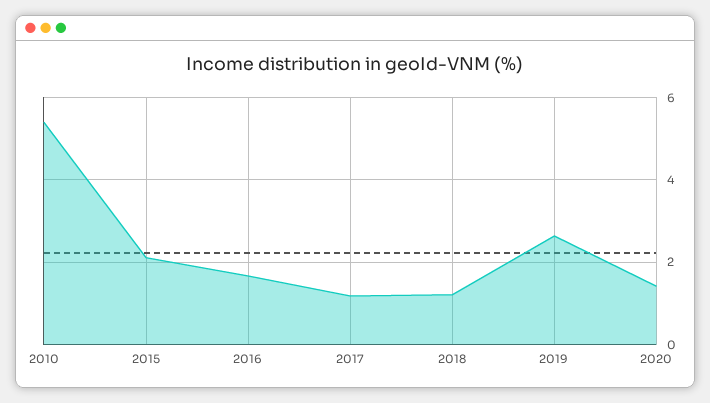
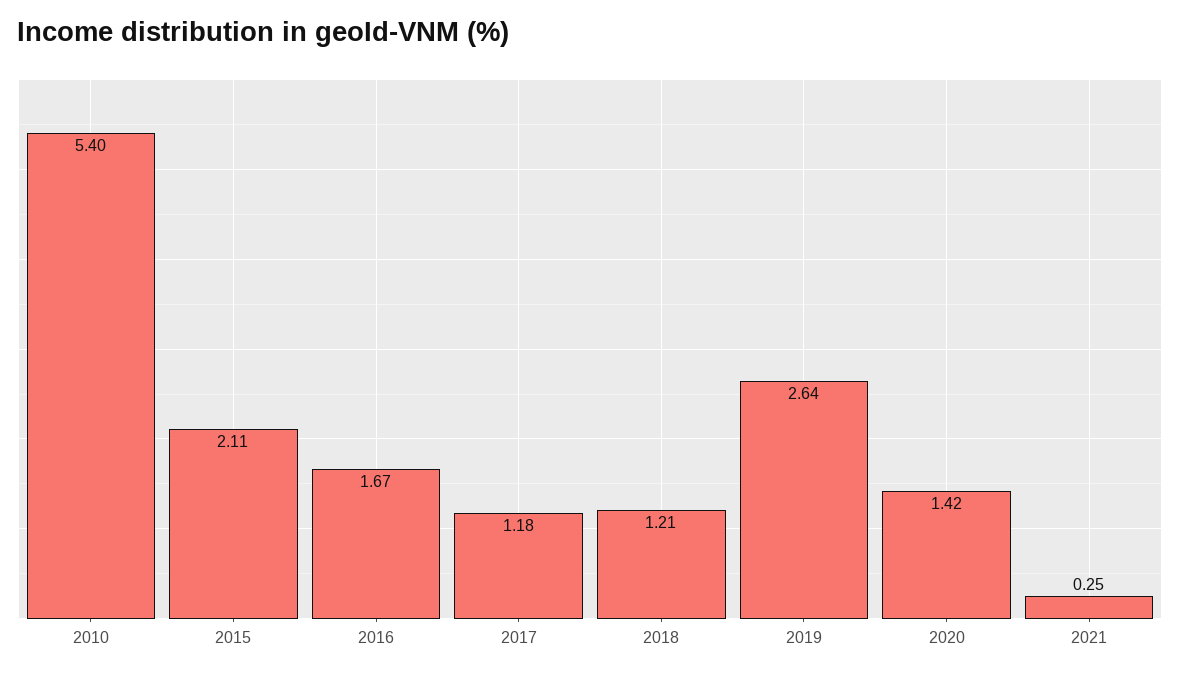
2021: none -> 0.25

